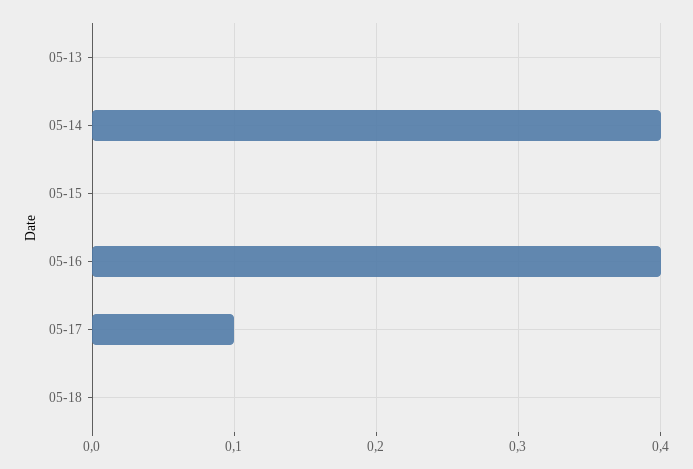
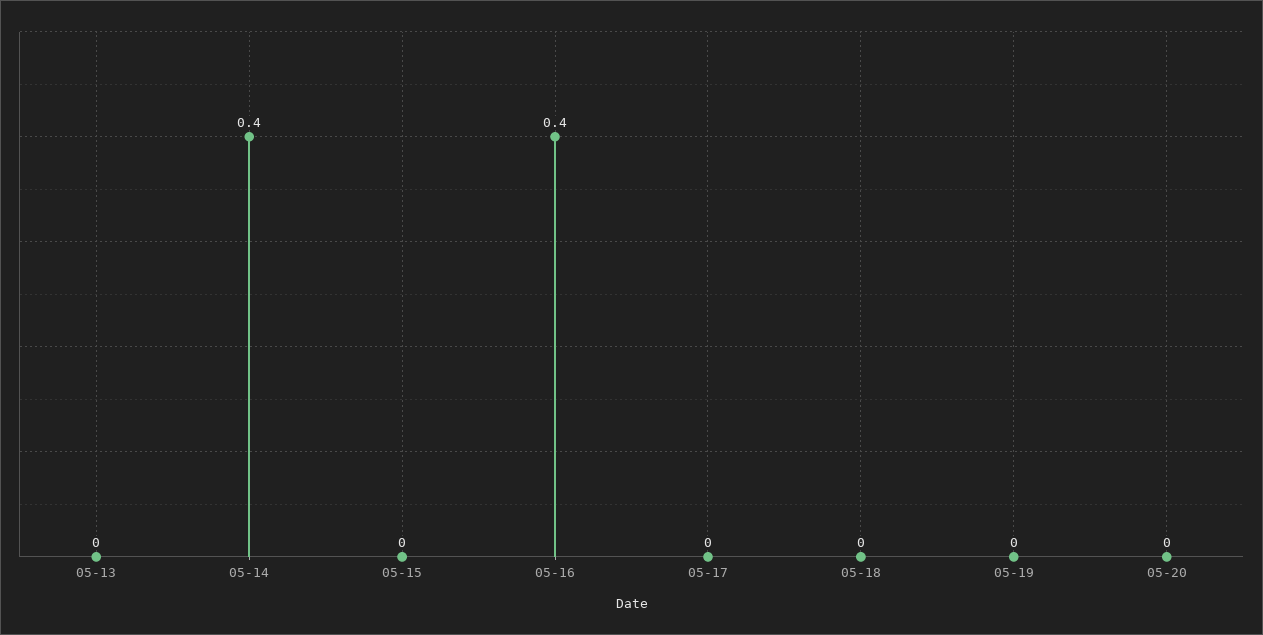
05-17: 0.1 -> 0
05-19: none -> 0
05-20: none -> 0

